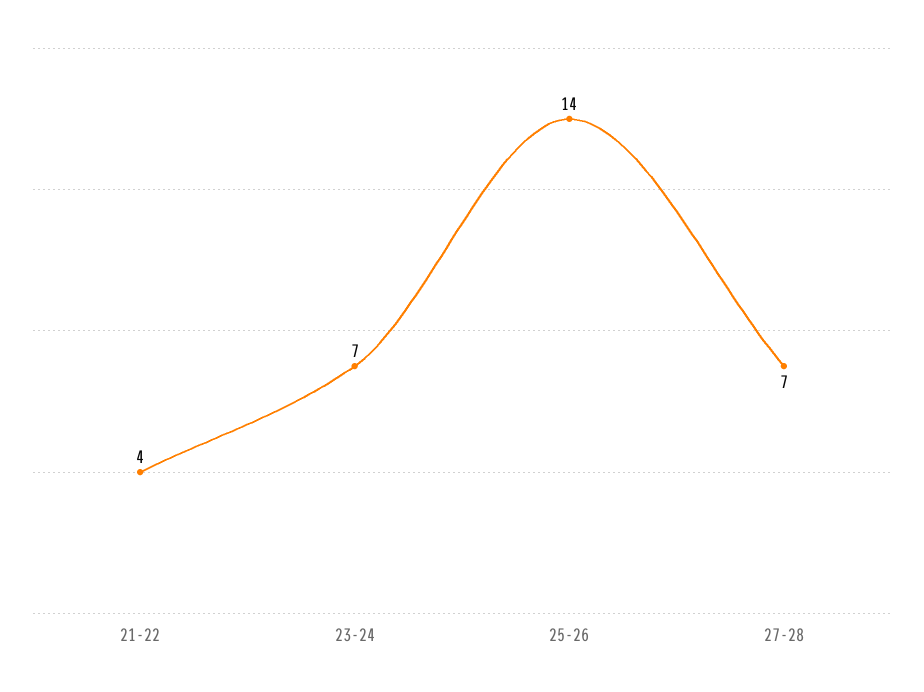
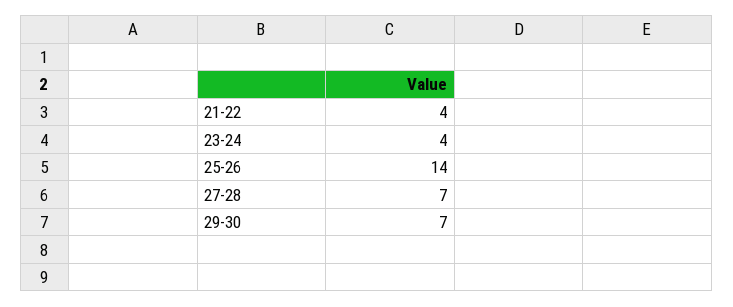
23-24: 7 -> 4
29-30: none -> 7

